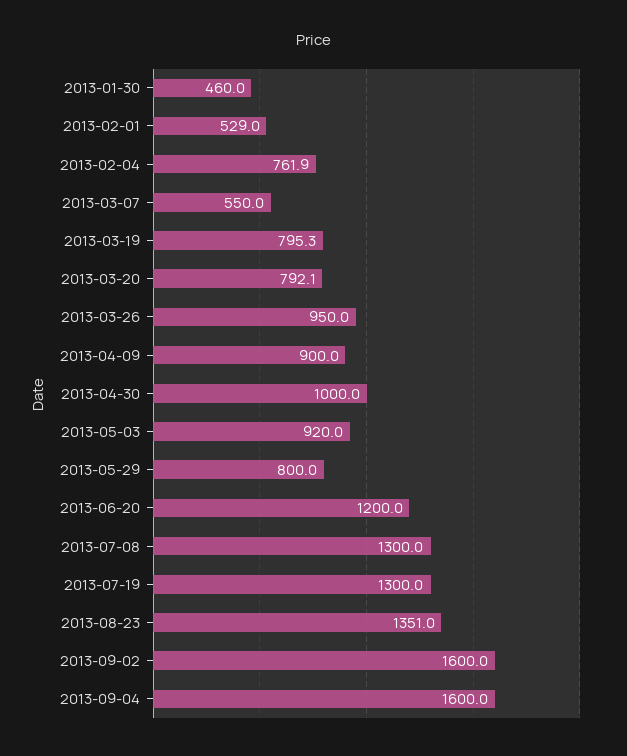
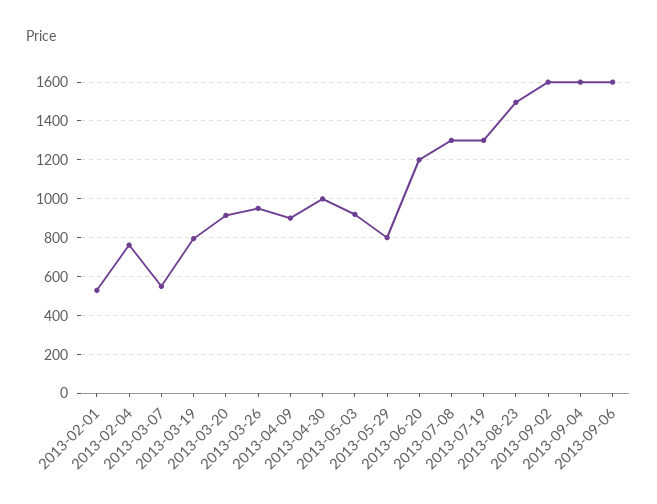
2013-01-30: 460 -> none
2013-03-20: 792.1 -> 900
2013-08-23: 1351 -> 1500
2013-09-06: none -> 1600

